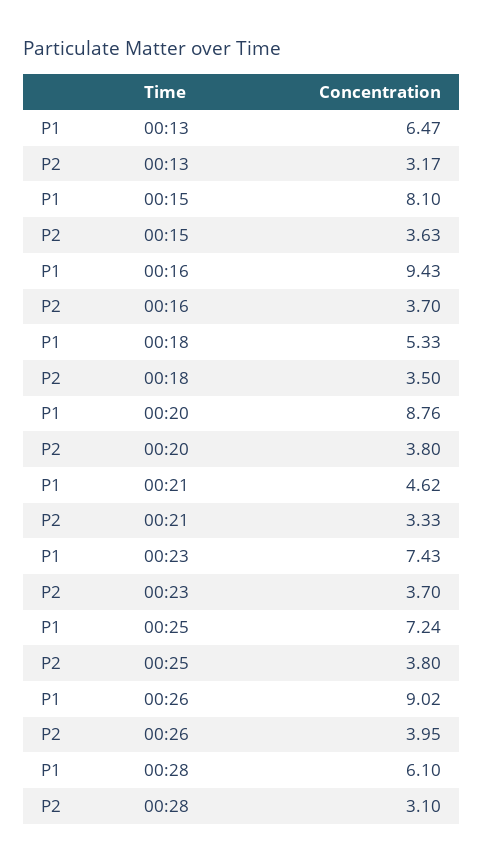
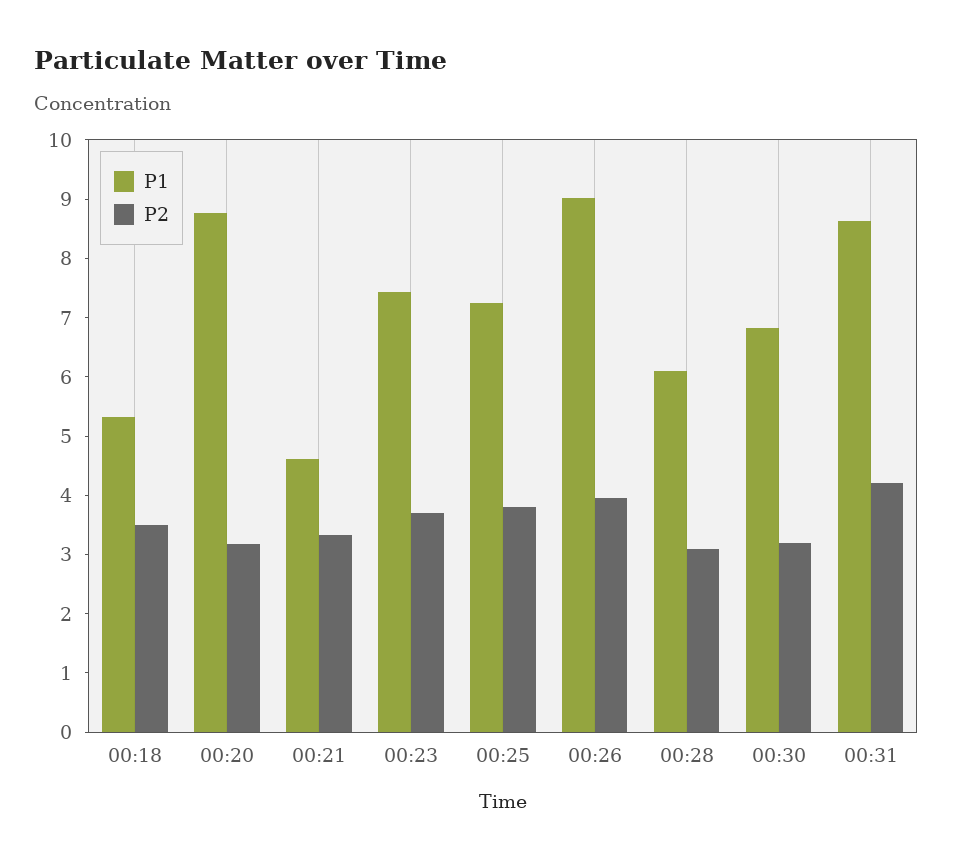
P1, 00:13: 6.47 -> none
P2, 00:13: 3.17 -> none
P1, 00:15: 8.1 -> none
P2, 00:15: 3.63 -> none
P1, 00:16: 9.43 -> none
P2, 00:16: 3.7 -> none
P2, 00:20: 3.8 -> 3.2
P1, 00:30: none -> 6.8
P2, 00:30: none -> 3.2
P1, 00:31: none -> 8.6
P2, 00:31: none -> 4.2

